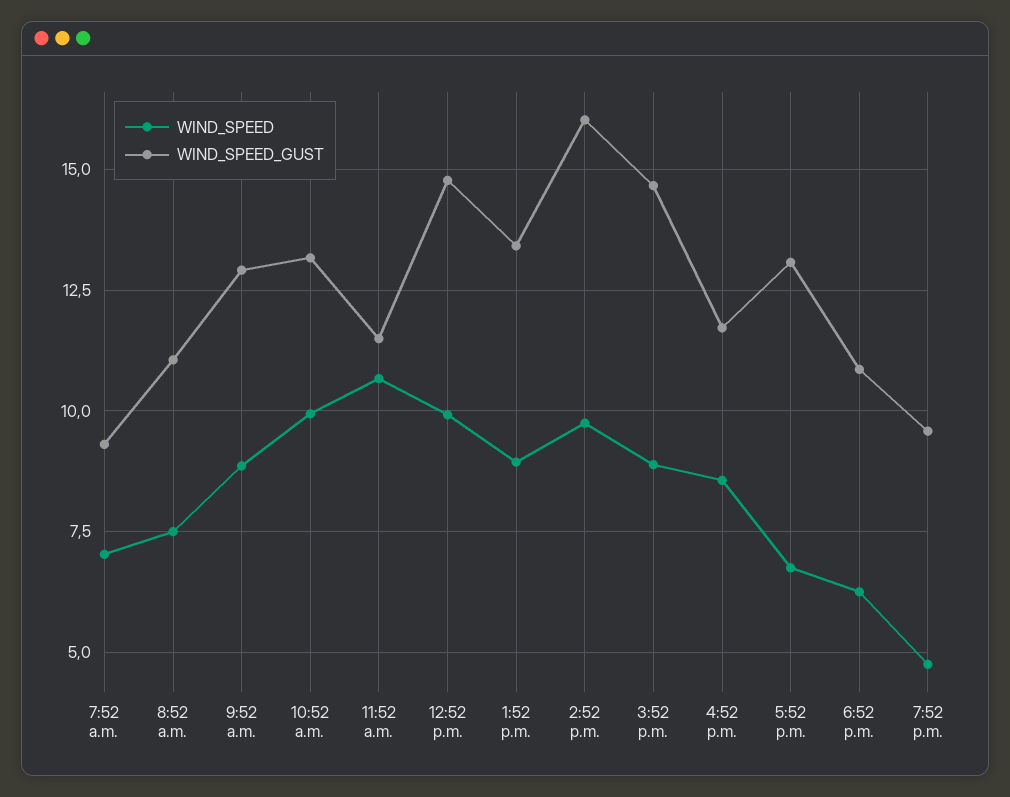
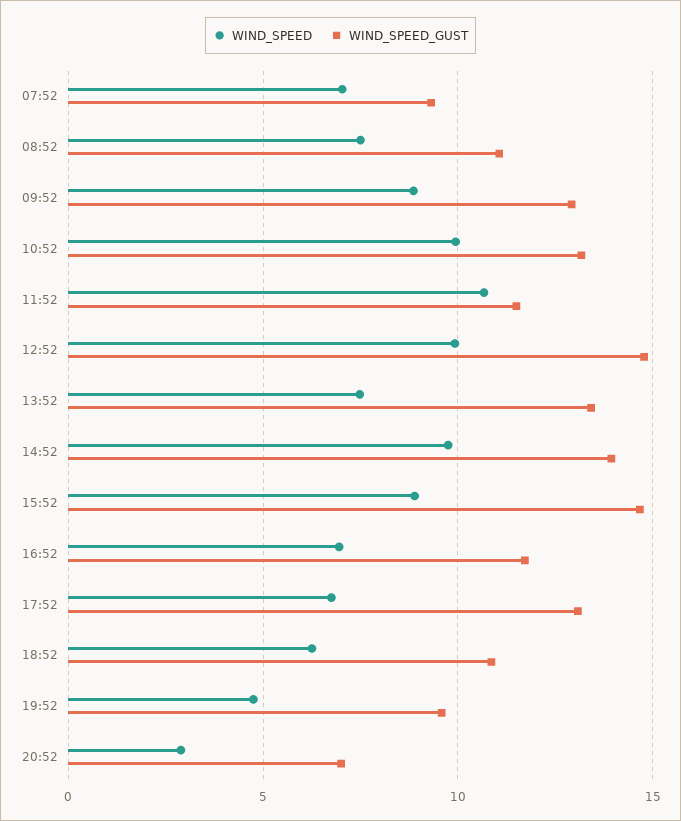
WIND_SPEED, 1:52 p.m.: 9 -> 7.5
WIND_SPEED_GUST, 2:52 p.m.: 16 -> 14
WIND_SPEED, 4:52 p.m.: 8.5 -> 7
WIND_SPEED, 20:52: none -> 3
WIND_SPEED_GUST, 20:52: none -> 7

